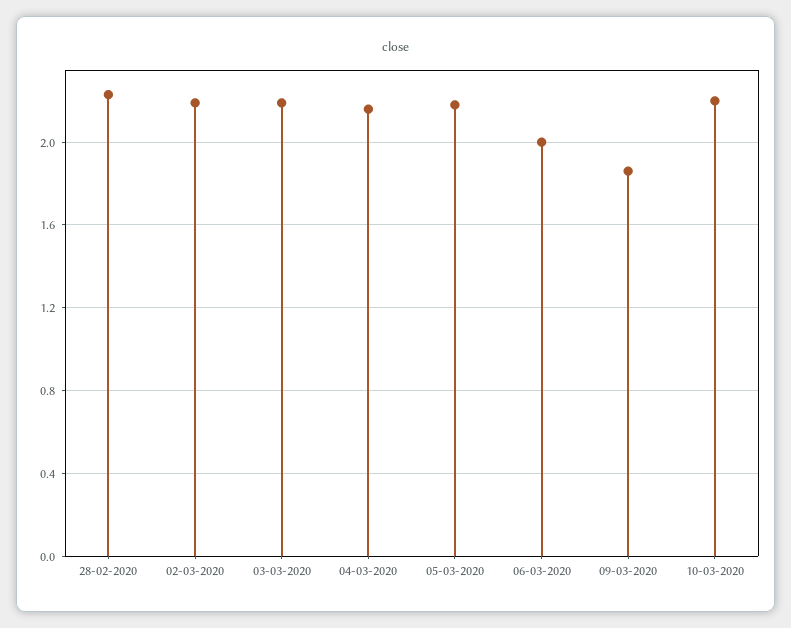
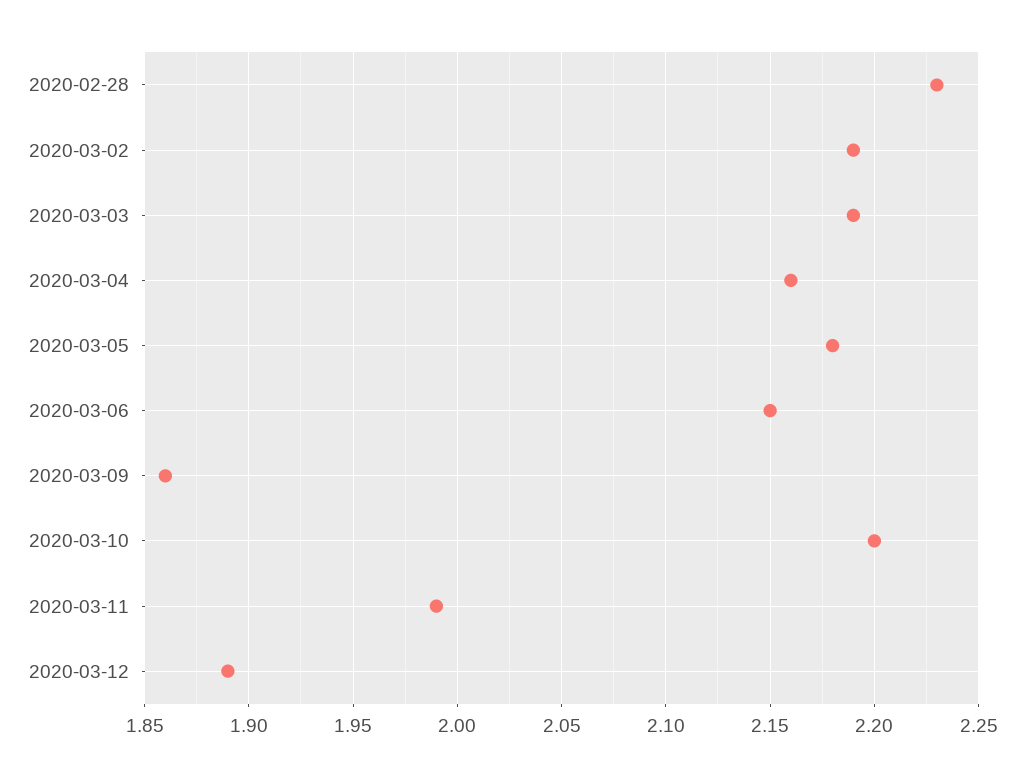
06-03-2020: 2 -> 2.15
2020-03-11: none -> 1.99
2020-03-12: none -> 1.89

